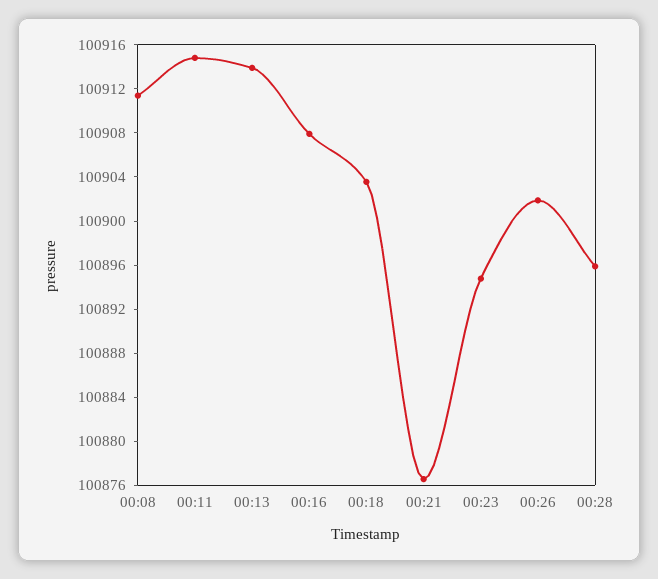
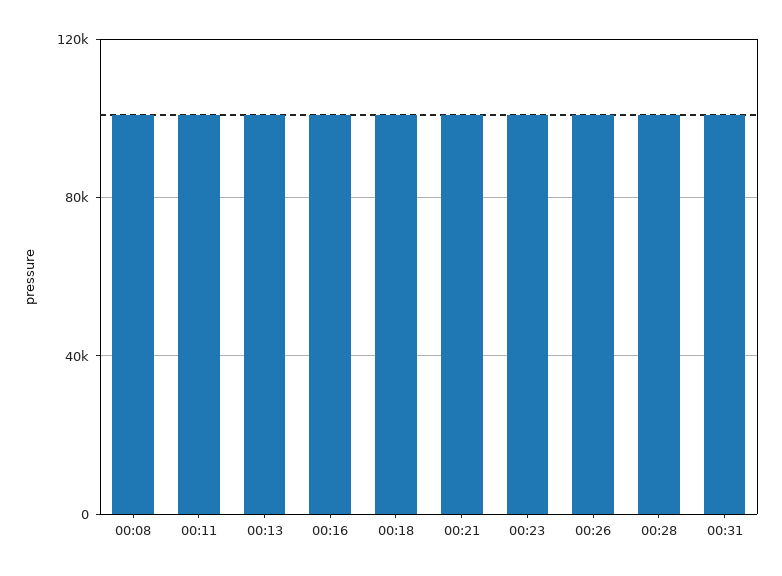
00:31: none -> 100000

